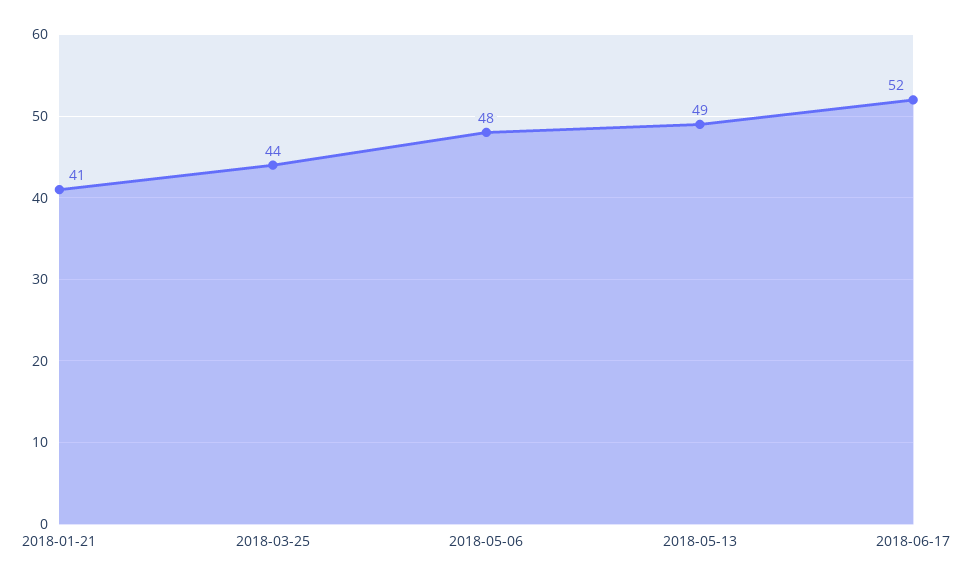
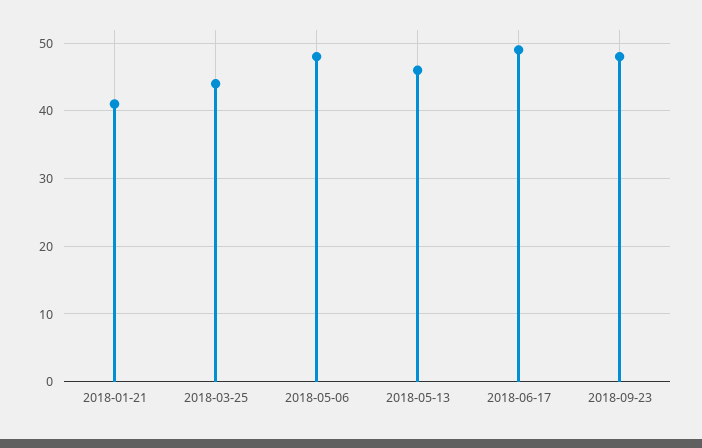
2018-05-13: 49 -> 46
2018-06-17: 52 -> 49
2018-09-23: none -> 48

